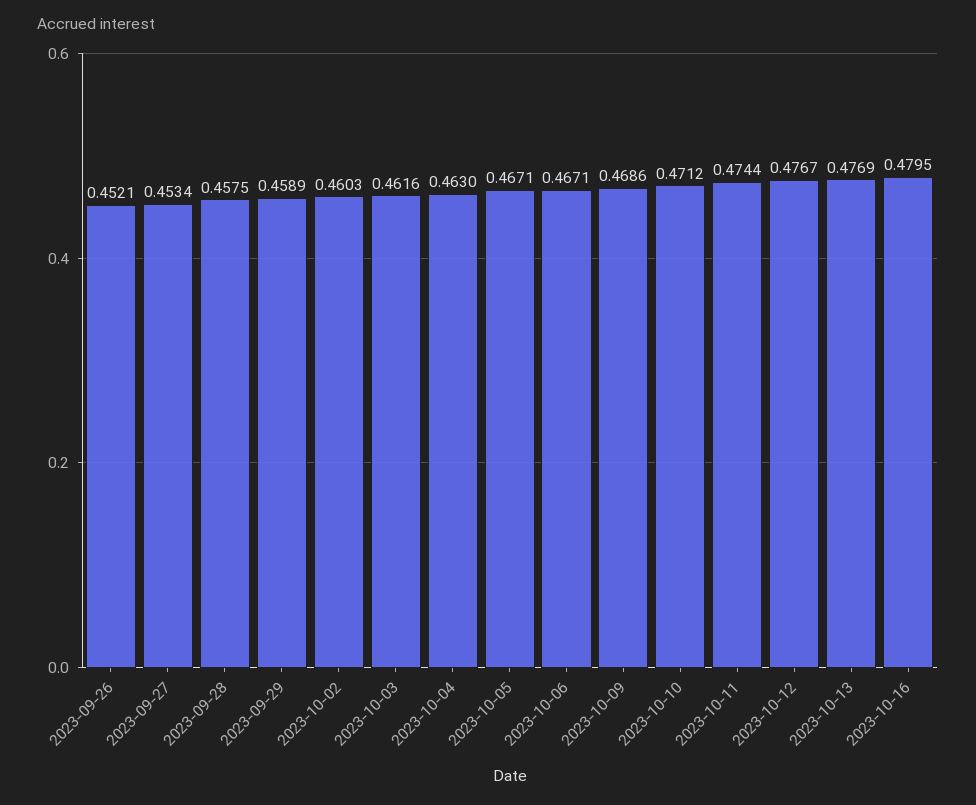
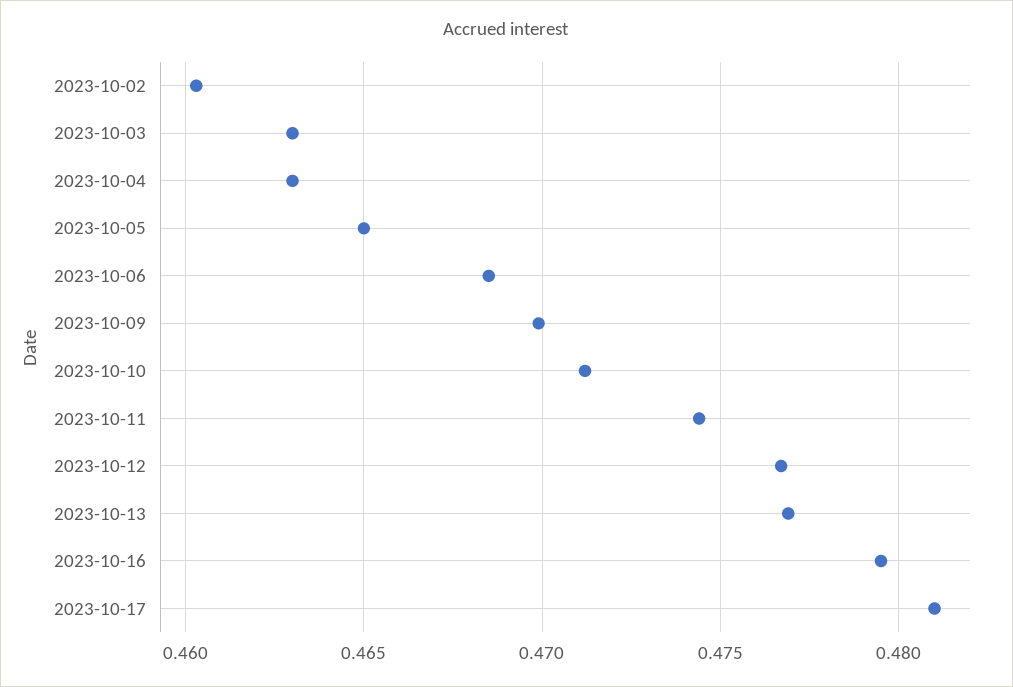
2023-09-26: 0.4521 -> none
2023-09-27: 0.4534 -> none
2023-09-28: 0.4575 -> none
2023-09-29: 0.4589 -> none
2023-10-03: 0.4616 -> 0.463
2023-10-05: 0.4671 -> 0.465
2023-10-06: 0.4671 -> 0.4685
2023-10-09: 0.4686 -> 0.47
2023-10-17: none -> 0.481

